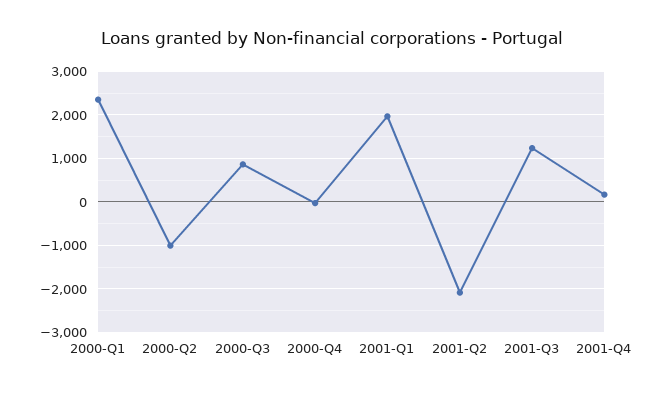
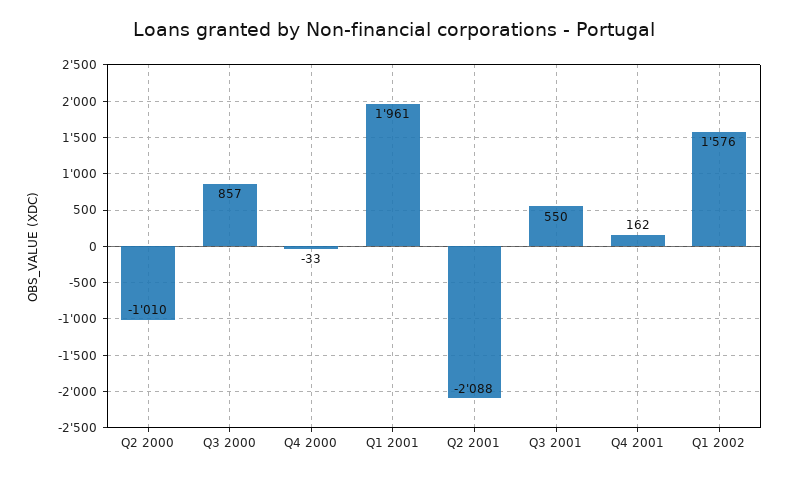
2000-Q1: 2400 -> none
2001-Q3: 1200 -> 550
Q1 2002: none -> 1576

